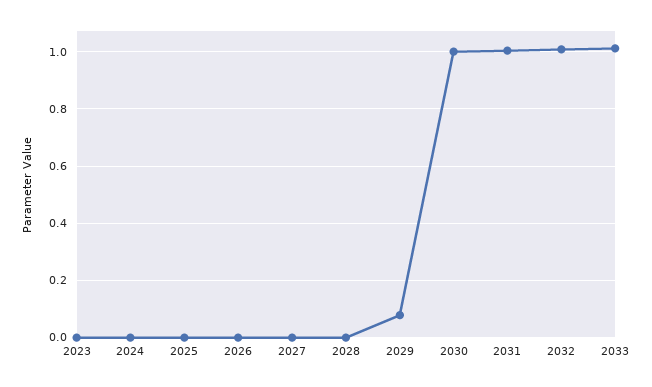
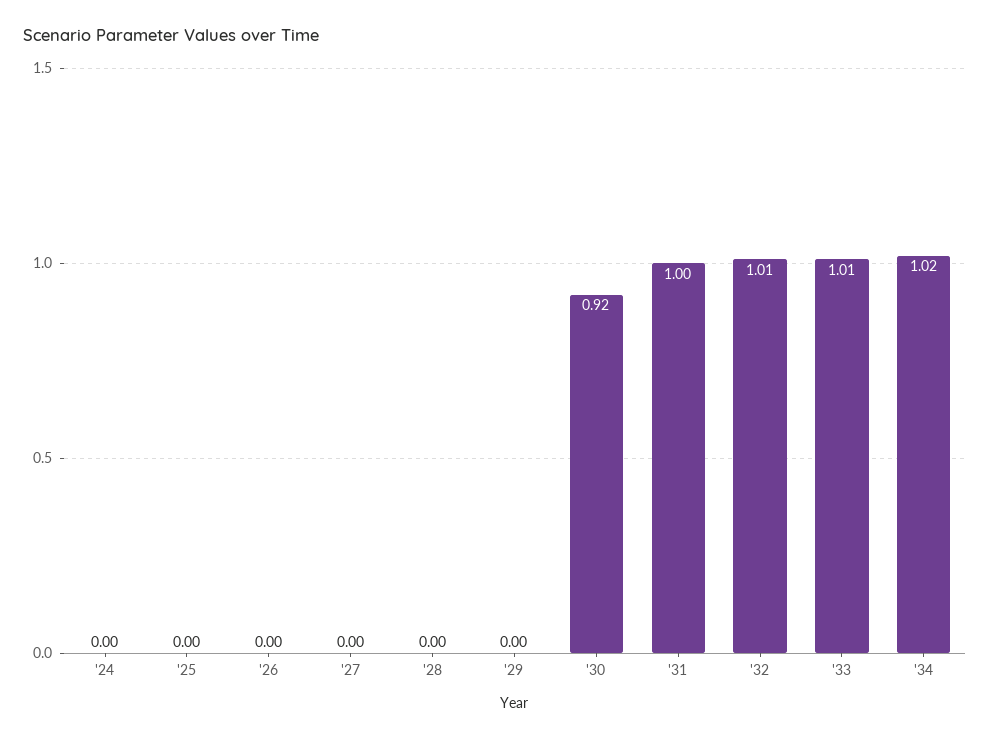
2023: 0 -> none
2029: 0.075 -> 0
2030: 1 -> 0.92
'34: none -> 1.02

